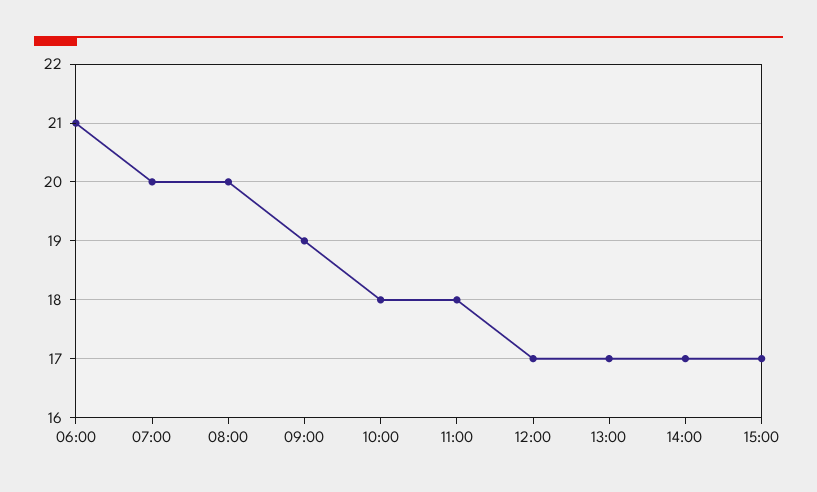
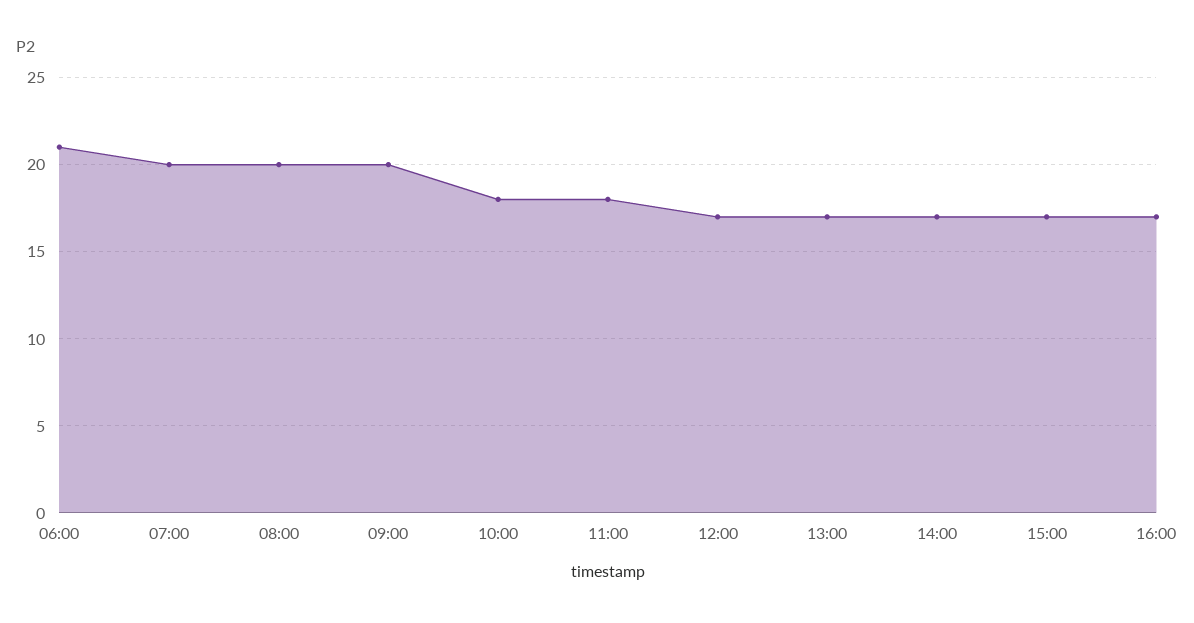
09:00: 19 -> 20
16:00: none -> 17

